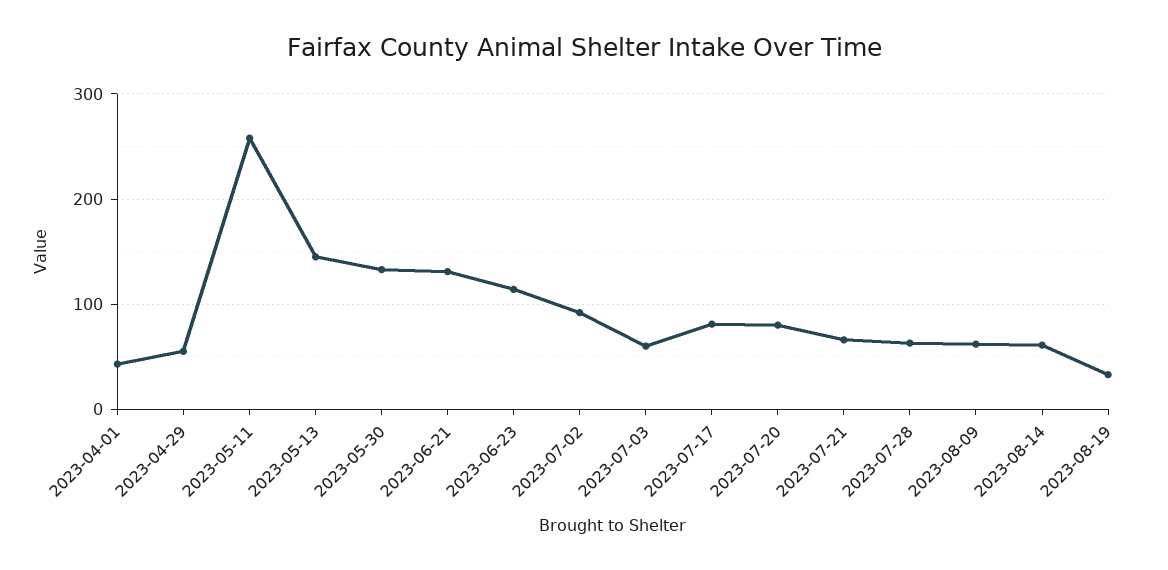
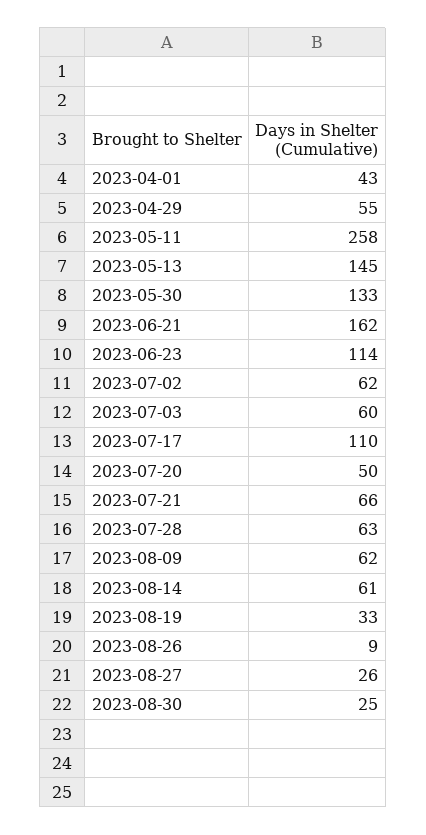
2023-06-21: 130 -> 162
2023-07-02: 90 -> 62
2023-07-17: 80 -> 110
2023-07-20: 80 -> 50
2023-08-26: none -> 9
2023-08-27: none -> 26
2023-08-30: none -> 25

